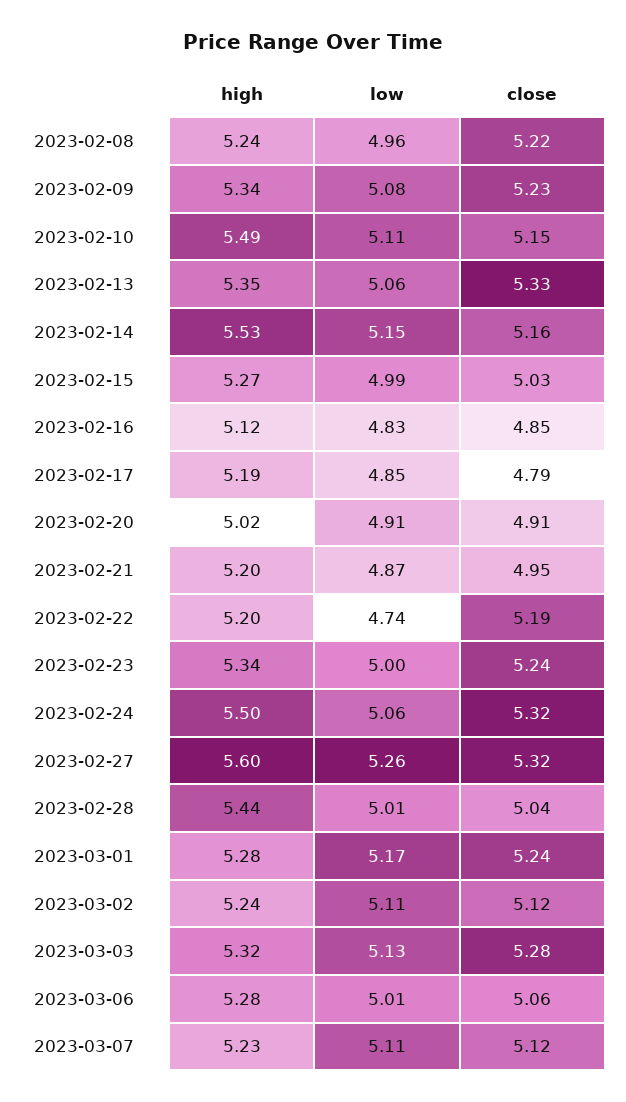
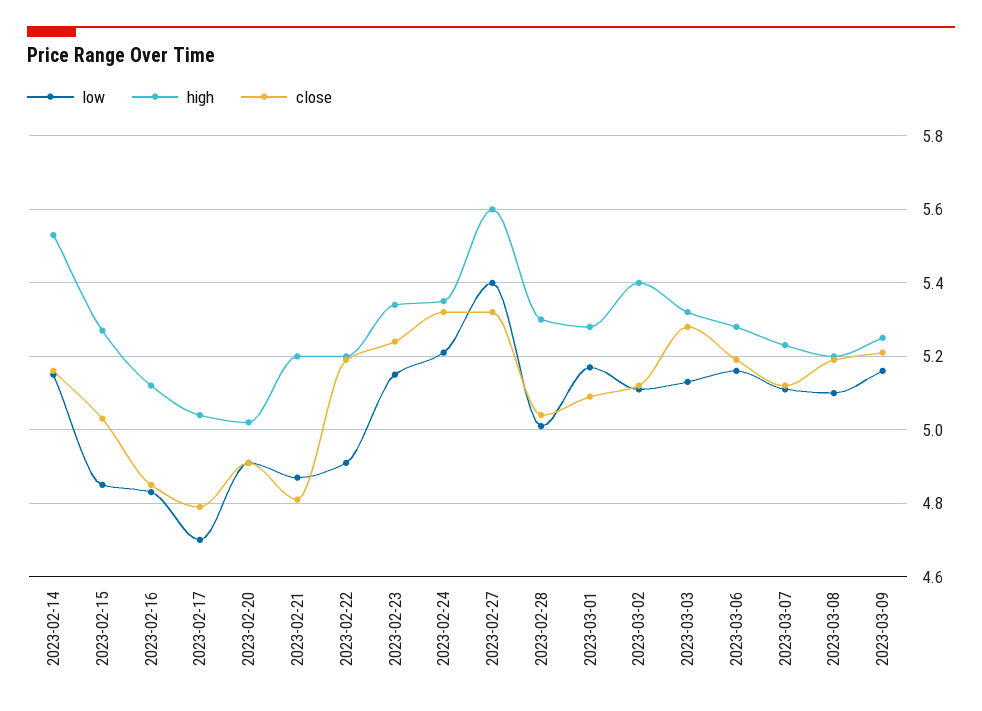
high, 2023-02-08: 5.24 -> none
low, 2023-02-08: 4.96 -> none
close, 2023-02-08: 5.22 -> none
high, 2023-02-09: 5.34 -> none
low, 2023-02-09: 5.08 -> none
close, 2023-02-09: 5.23 -> none
high, 2023-02-10: 5.49 -> none
low, 2023-02-10: 5.11 -> none
close, 2023-02-10: 5.15 -> none
high, 2023-02-13: 5.35 -> none
low, 2023-02-13: 5.06 -> none
close, 2023-02-13: 5.33 -> none
low, 2023-02-15: 4.99 -> 4.85
high, 2023-02-17: 5.19 -> 5.05
low, 2023-02-17: 4.85 -> 4.7
close, 2023-02-21: 4.95 -> 4.8
low, 2023-02-22: 4.74 -> 4.9
low, 2023-02-23: 5 -> 5.15
high, 2023-02-24: 5.5 -> 5.35
low, 2023-02-24: 5.06 -> 5.2
low, 2023-02-27: 5.26 -> 5.4
high, 2023-02-28: 5.44 -> 5.3
close, 2023-03-01: 5.24 -> 5.1
high, 2023-03-02: 5.24 -> 5.4
low, 2023-03-06: 5.01 -> 5.15
close, 2023-03-06: 5.06 -> 5.2
low, 2023-03-08: none -> 5.1
high, 2023-03-08: none -> 5.2
close, 2023-03-08: none -> 5.2
low, 2023-03-09: none -> 5.15
high, 2023-03-09: none -> 5.25
close, 2023-03-09: none -> 5.2

